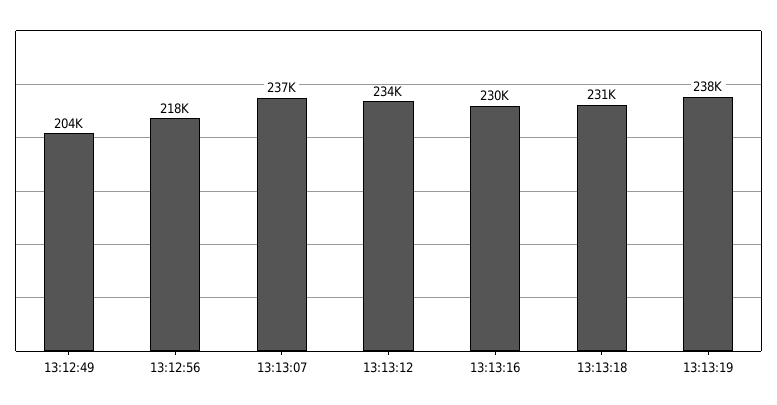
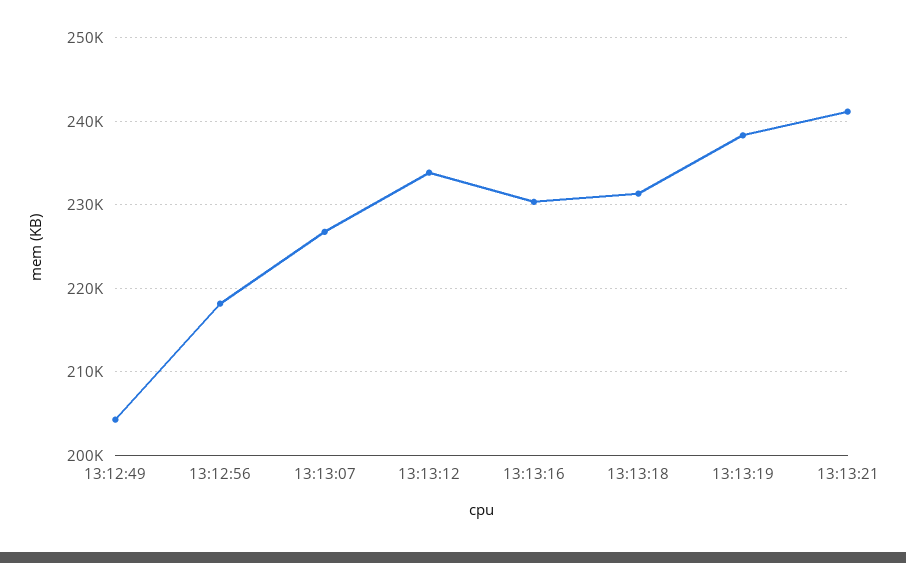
13:13:07: 237000 -> 227000
13:13:21: none -> 241000

